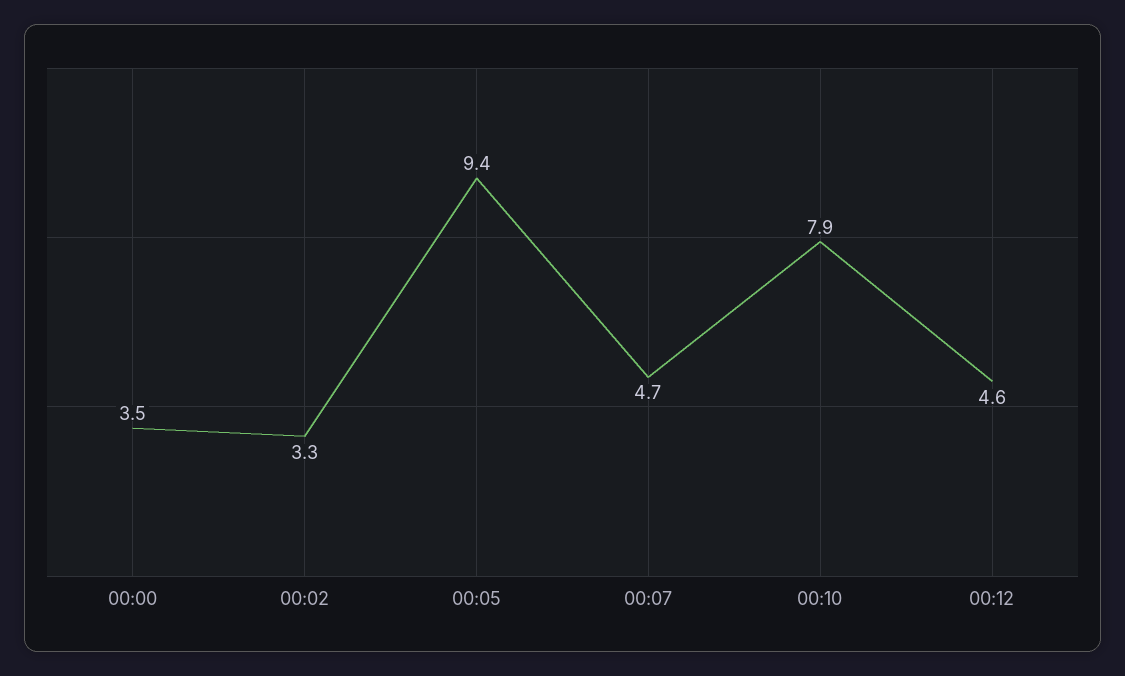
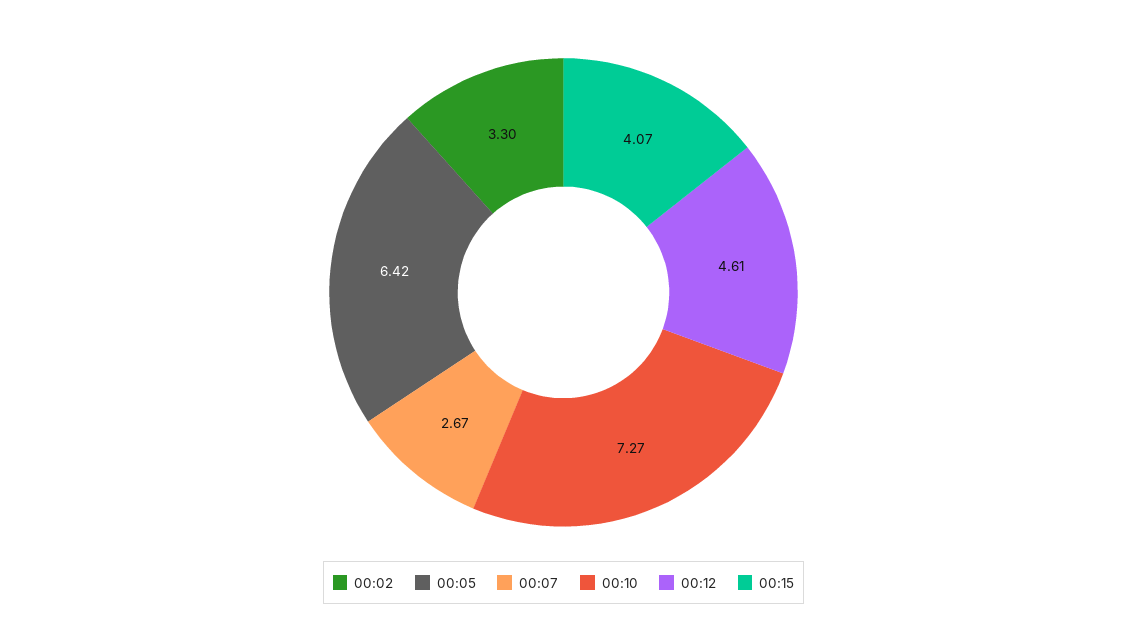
00:00: 3.5 -> none
00:05: 9.4 -> 6.42
00:07: 4.7 -> 2.67
00:10: 7.9 -> 7.27
00:15: none -> 4.07

